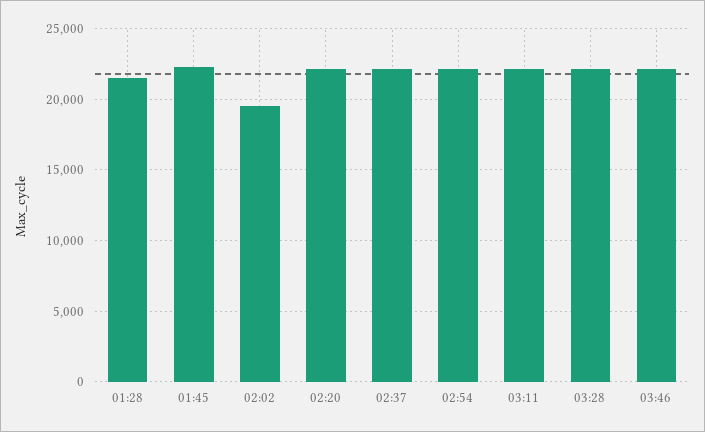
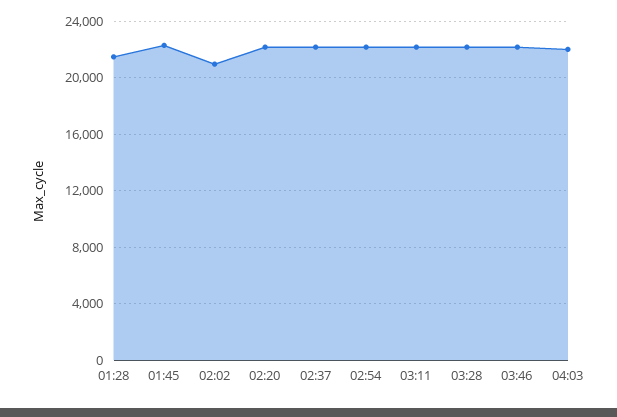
02:02: 19500 -> 21000
04:03: none -> 22000

